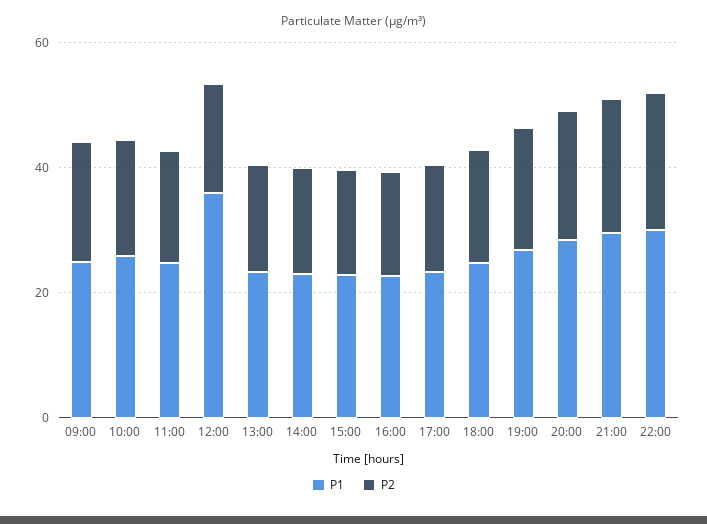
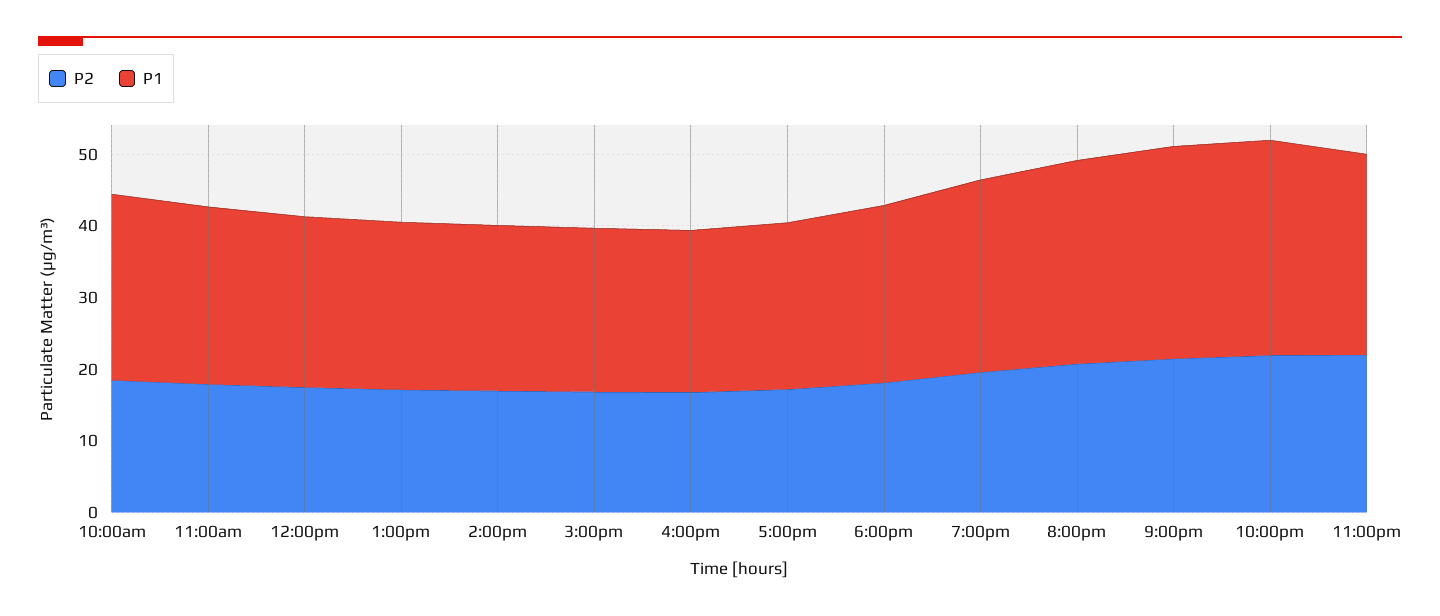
P1, 09:00: 25 -> none
P2, 09:00: 20 -> none
P1, 12:00: 35 -> 24
P2, 11:00pm: none -> 22
P1, 11:00pm: none -> 28

